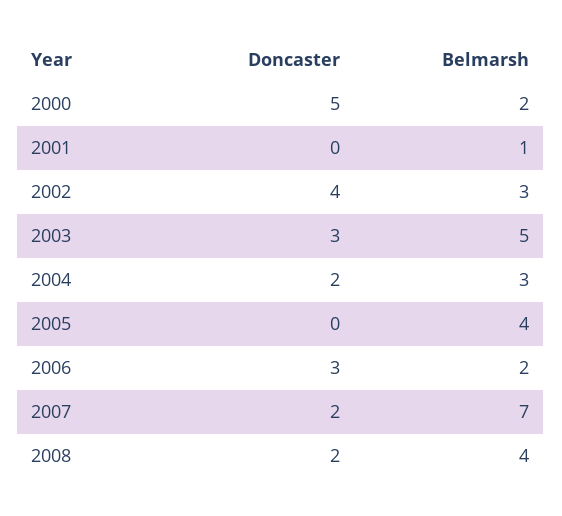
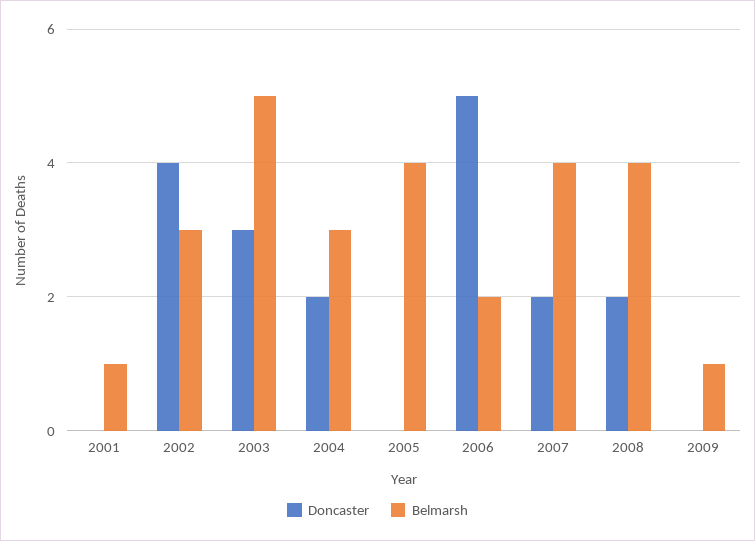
Doncaster, 2000: 5 -> none
Belmarsh, 2000: 2 -> none
Doncaster, 2006: 3 -> 5
Belmarsh, 2007: 7 -> 4
Doncaster, 2009: none -> 0
Belmarsh, 2009: none -> 1

